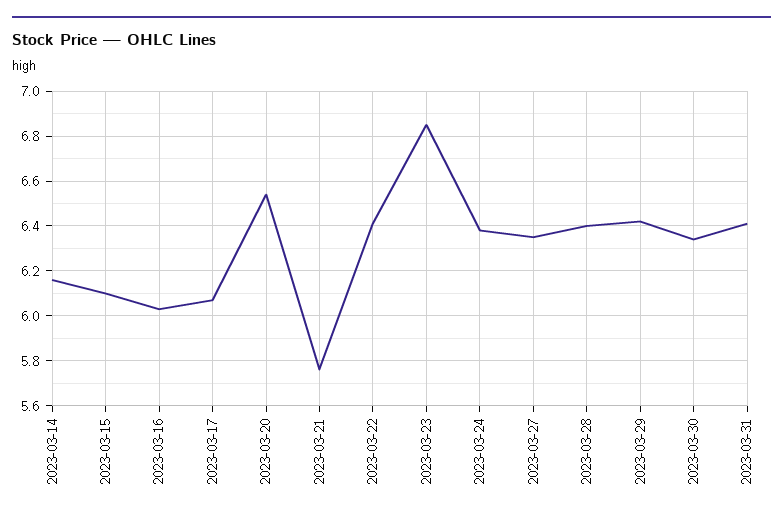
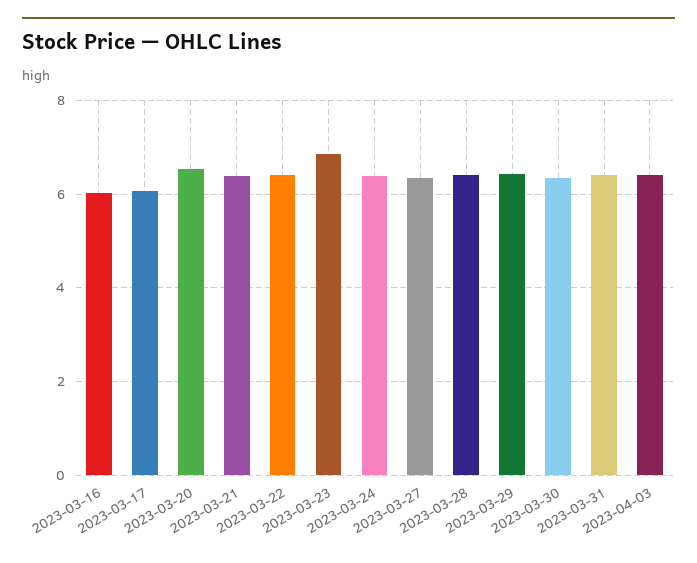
2023-03-14: 6.15 -> none
2023-03-15: 6.1 -> none
2023-03-21: 5.75 -> 6.4
2023-04-03: none -> 6.4

